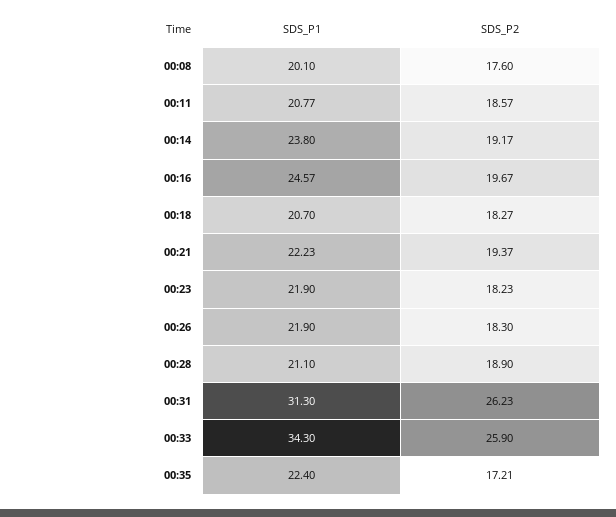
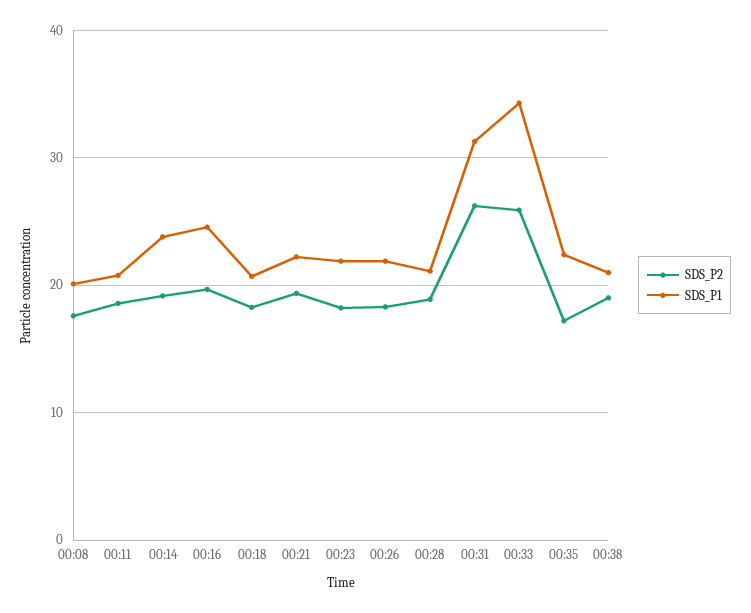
SDS_P2, 00:38: none -> 19
SDS_P1, 00:38: none -> 21

